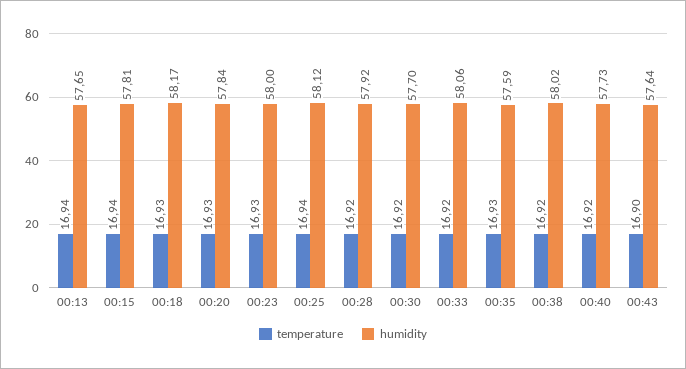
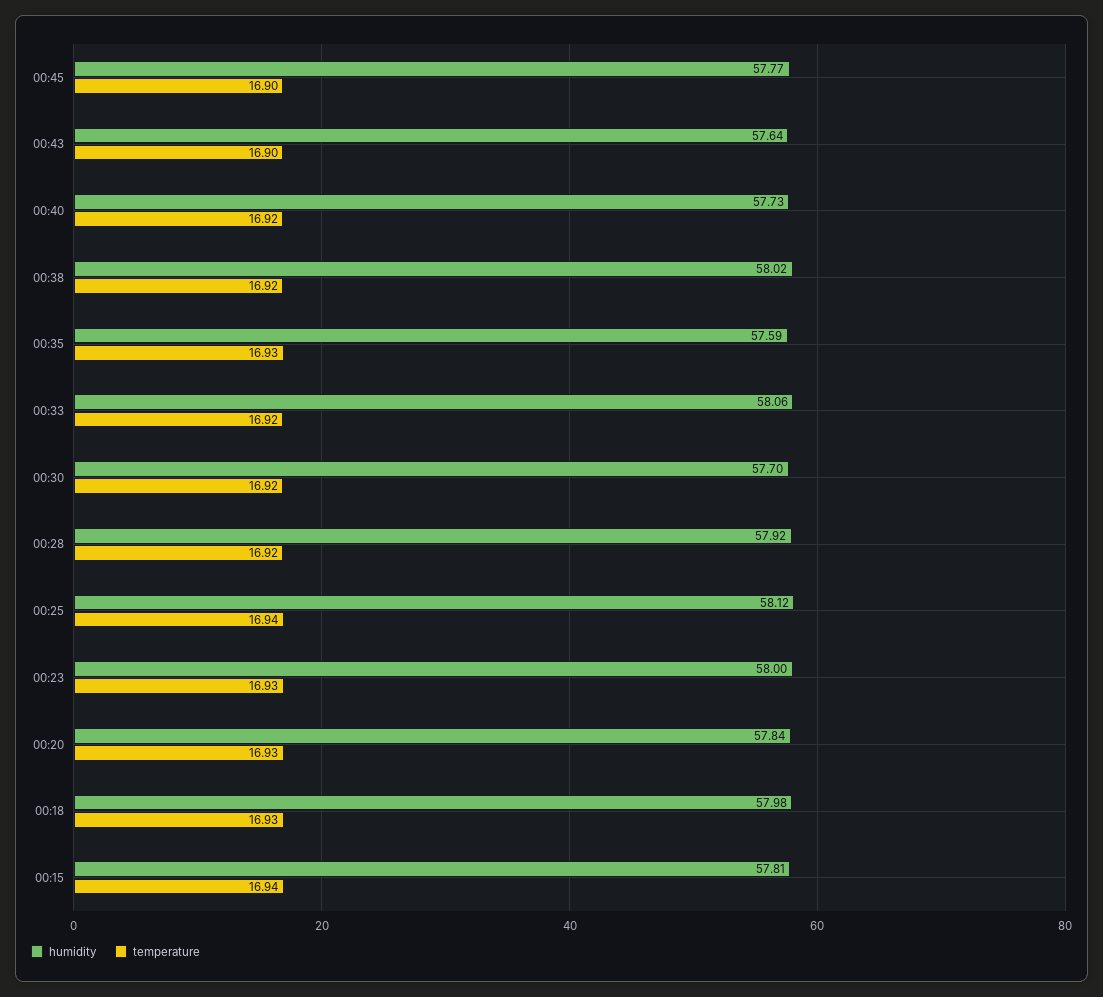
temperature, 00:13: 16.94 -> none
humidity, 00:13: 57.65 -> none
humidity, 00:18: 58.17 -> 57.98
humidity, 00:45: none -> 57.77
temperature, 00:45: none -> 16.9

